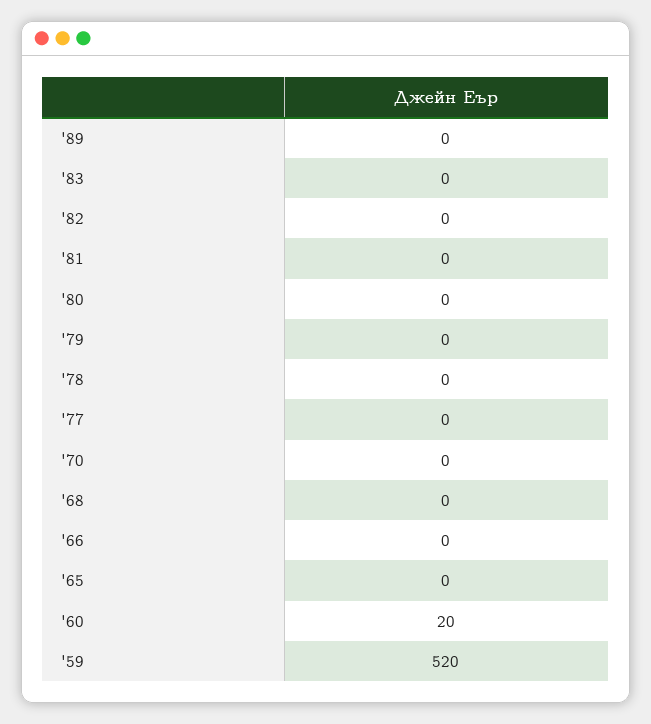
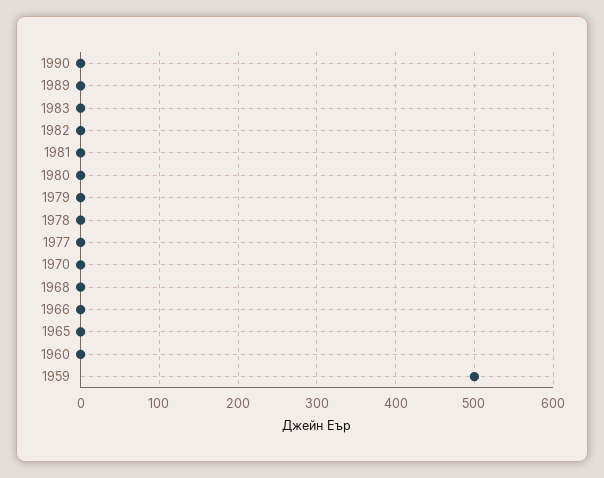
'60: 20 -> 0
'59: 520 -> 500
1990: none -> 0

